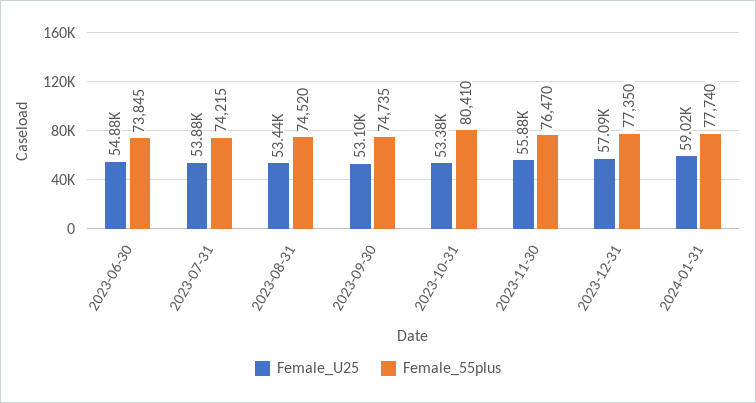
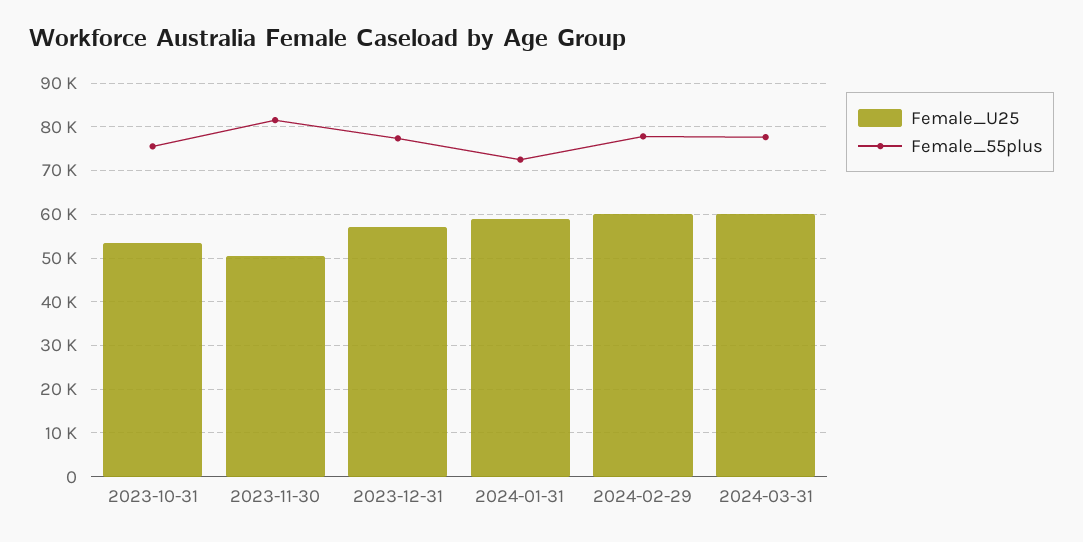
Female_U25, 2023-06-30: 54880 -> none
Female_55plus, 2023-06-30: 73845 -> none
Female_U25, 2023-07-31: 53880 -> none
Female_55plus, 2023-07-31: 74215 -> none
Female_U25, 2023-08-31: 53440 -> none
Female_55plus, 2023-08-31: 74520 -> none
Female_U25, 2023-09-30: 53100 -> none
Female_55plus, 2023-09-30: 74735 -> none
Female_55plus, 2023-10-31: 80410 -> 76000
Female_U25, 2023-11-30: 55880 -> 50000
Female_55plus, 2023-11-30: 76470 -> 82000
Female_55plus, 2024-01-31: 77740 -> 72000
Female_U25, 2024-02-29: none -> 60000
Female_55plus, 2024-02-29: none -> 78000
Female_U25, 2024-03-31: none -> 60000
Female_55plus, 2024-03-31: none -> 78000

